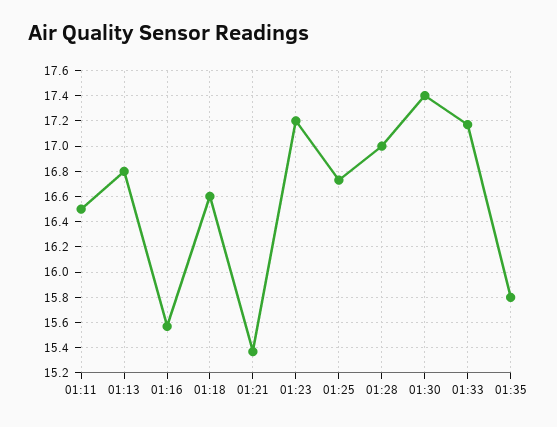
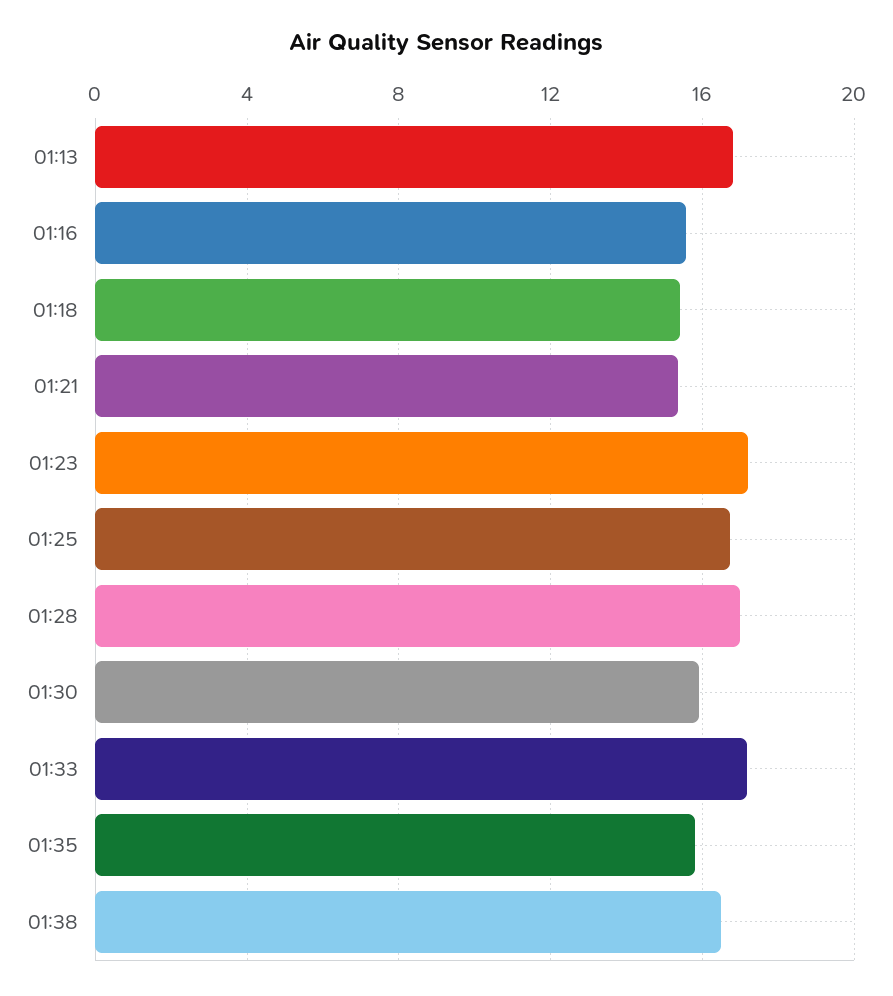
01:11: 16.5 -> none
01:18: 16.6 -> 15.5
01:30: 17.4 -> 16
01:38: none -> 16.5

